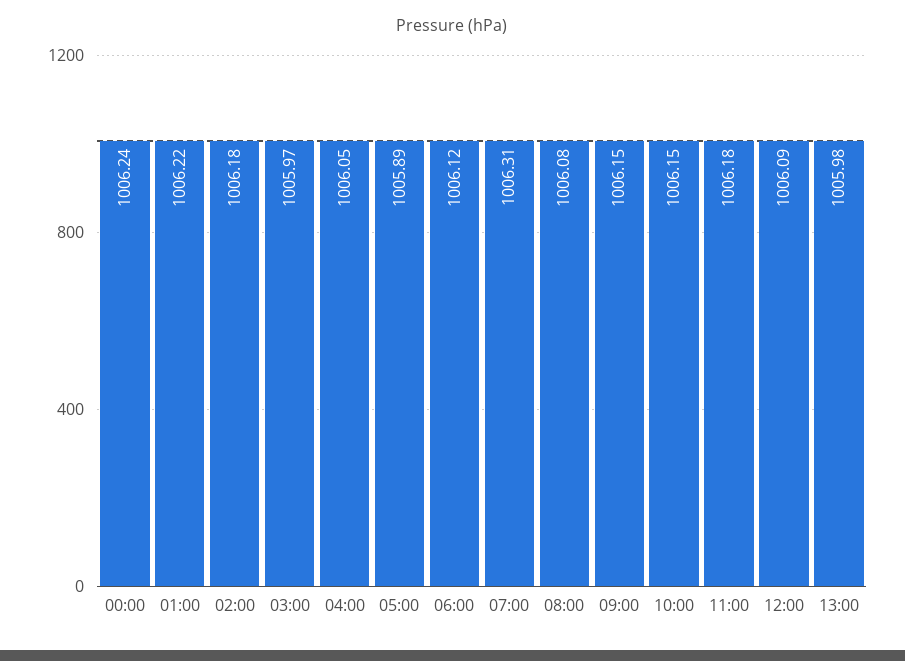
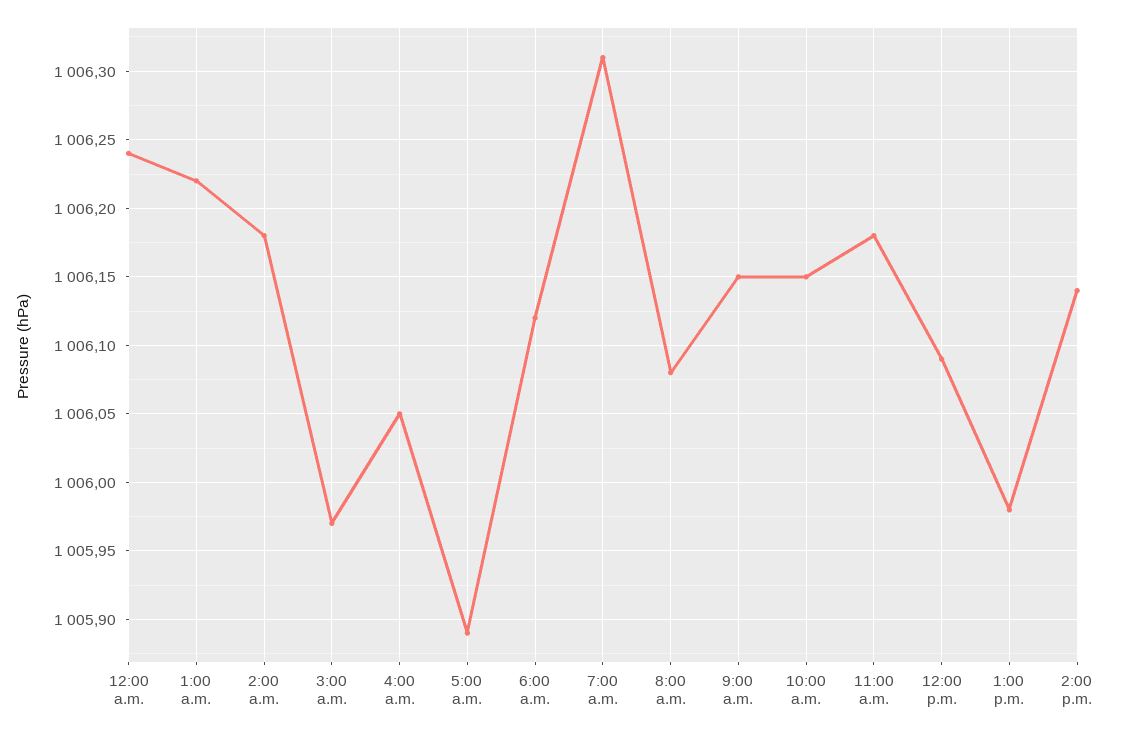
2:00 p.m.: none -> 1006.14

